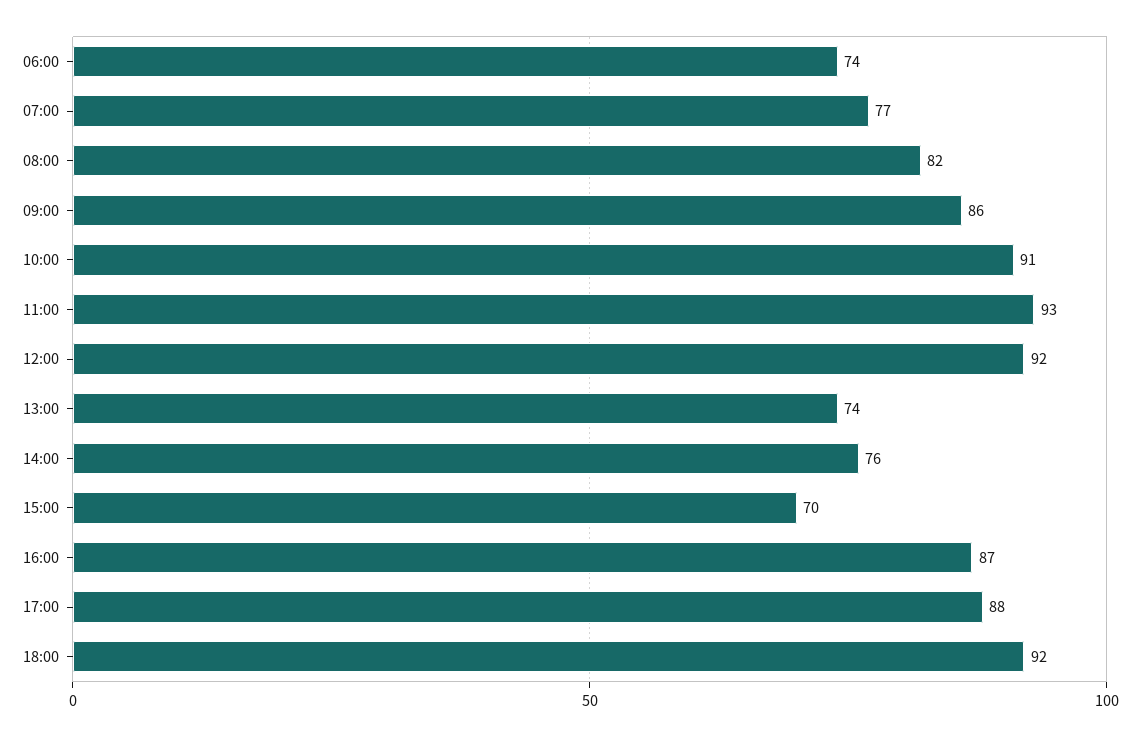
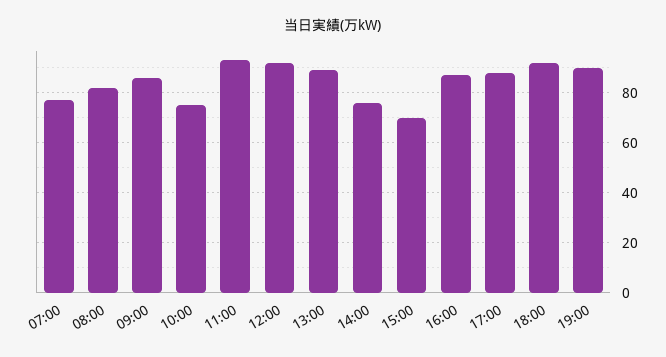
06:00: 74 -> none
10:00: 91 -> 75
13:00: 74 -> 90
19:00: none -> 90

